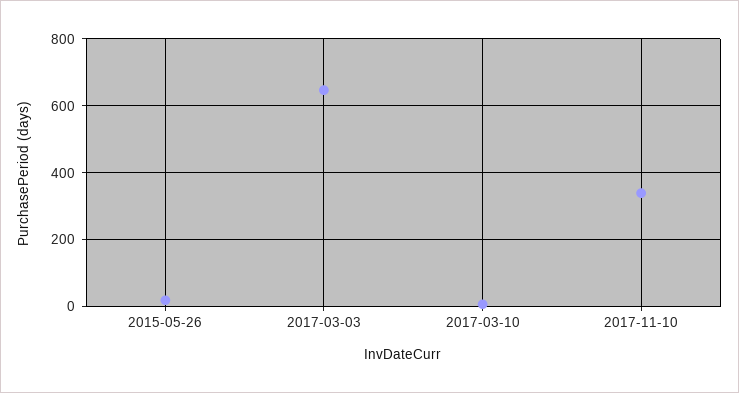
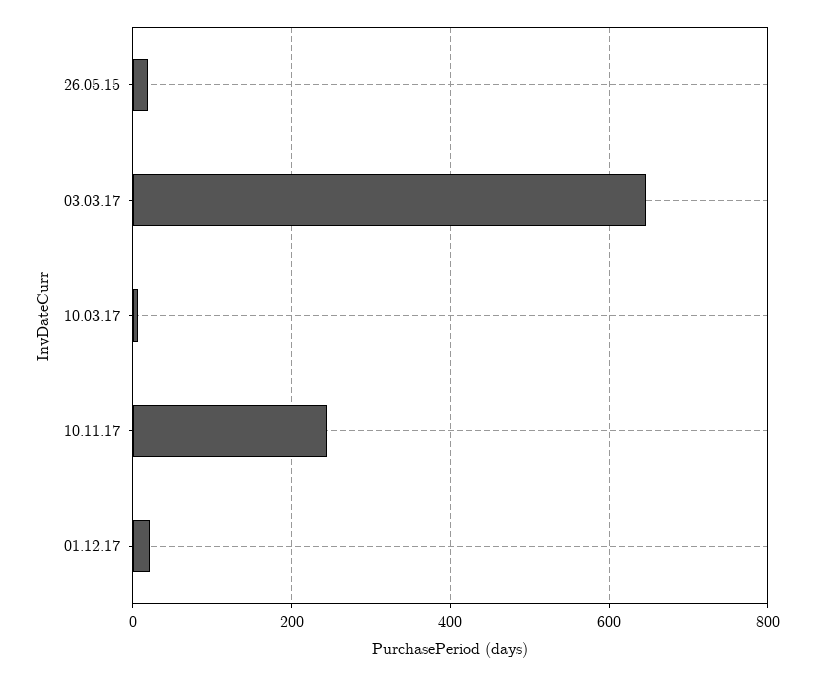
2017-11-10: 340 -> 240
01.12.17: none -> 20

